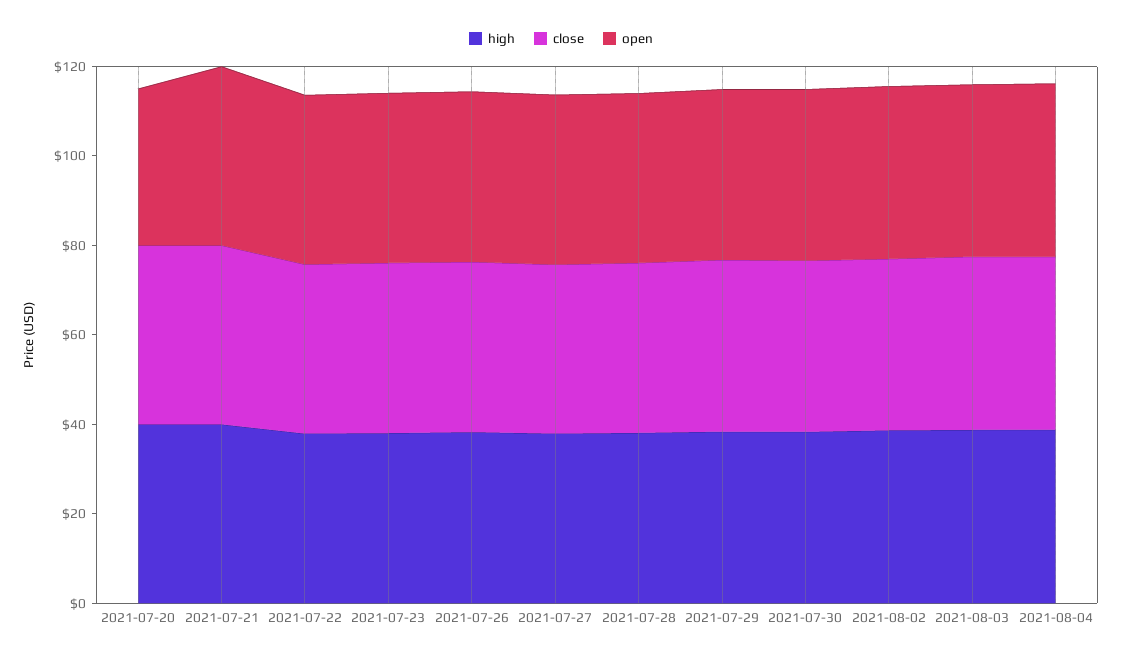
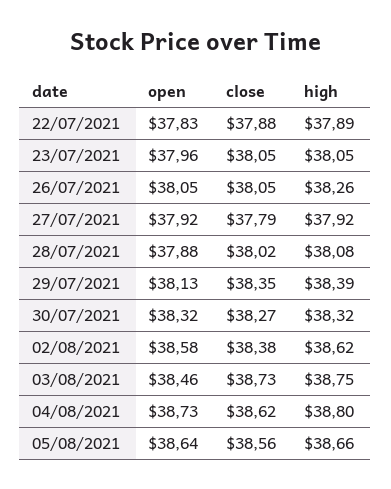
high, 2021-07-20: 40 -> none
close, 2021-07-20: 40 -> none
open, 2021-07-20: 35 -> none
high, 2021-07-21: 40 -> none
close, 2021-07-21: 40 -> none
open, 2021-07-21: 40 -> none
open, 05/08/2021: none -> 38.64
close, 05/08/2021: none -> 38.56
high, 05/08/2021: none -> 38.66

